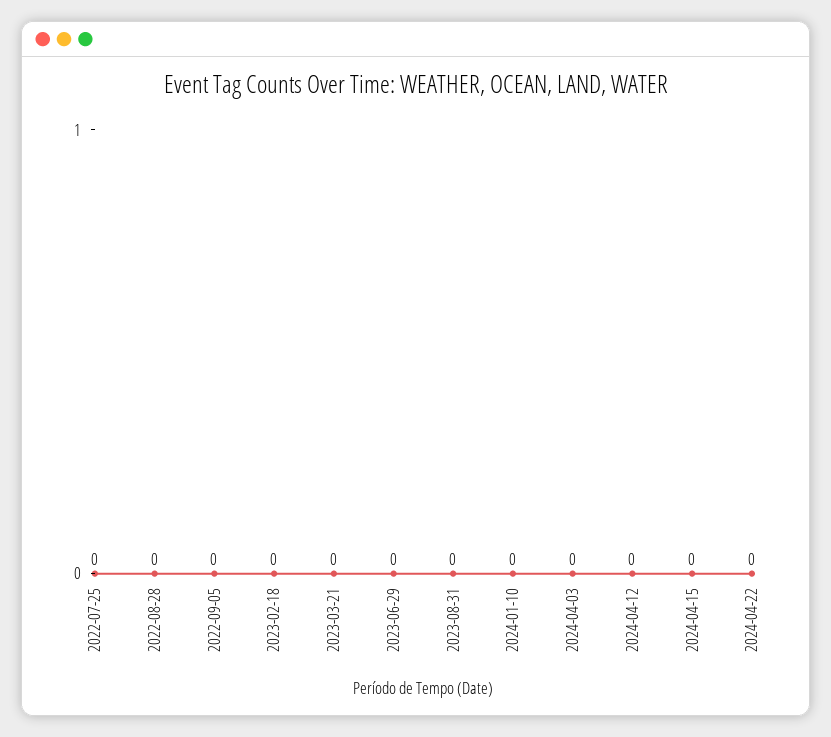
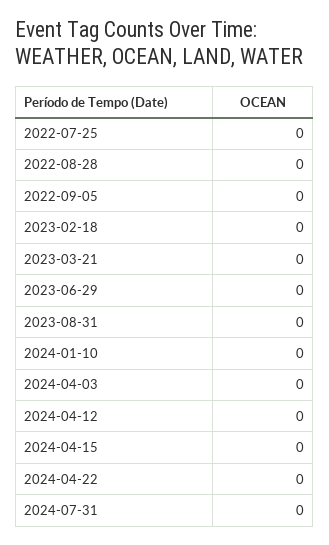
2024-07-31: none -> 0

